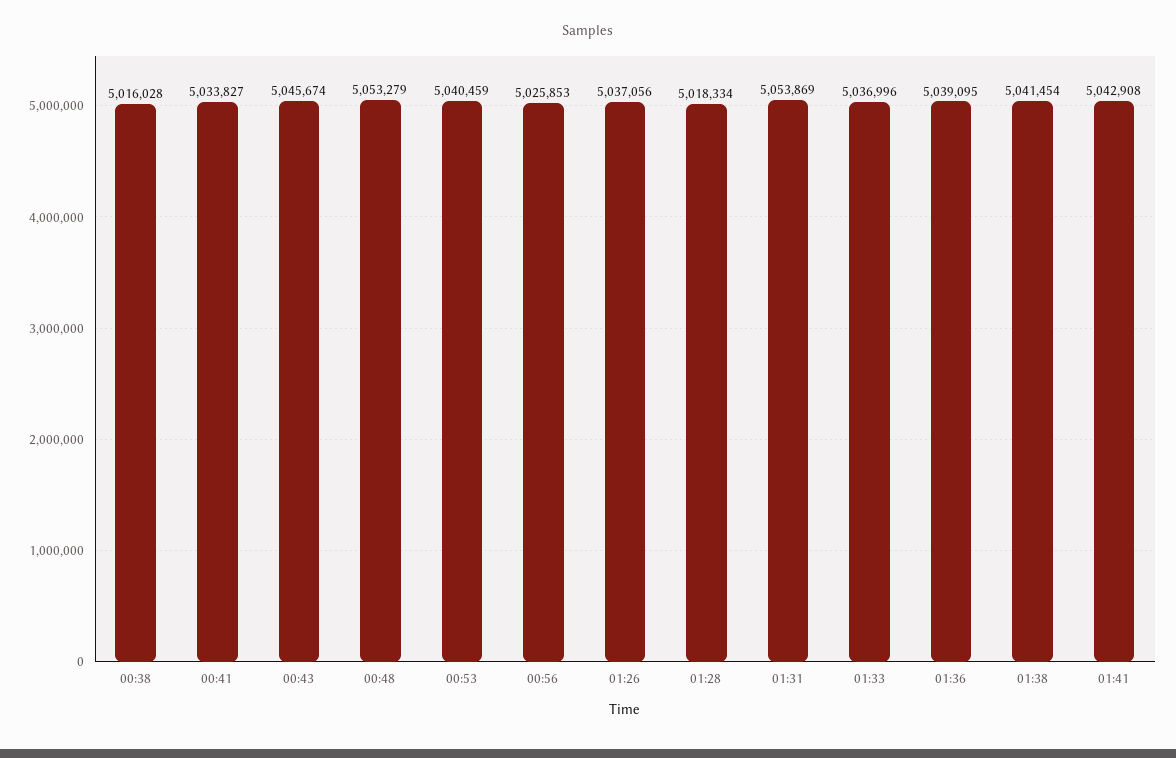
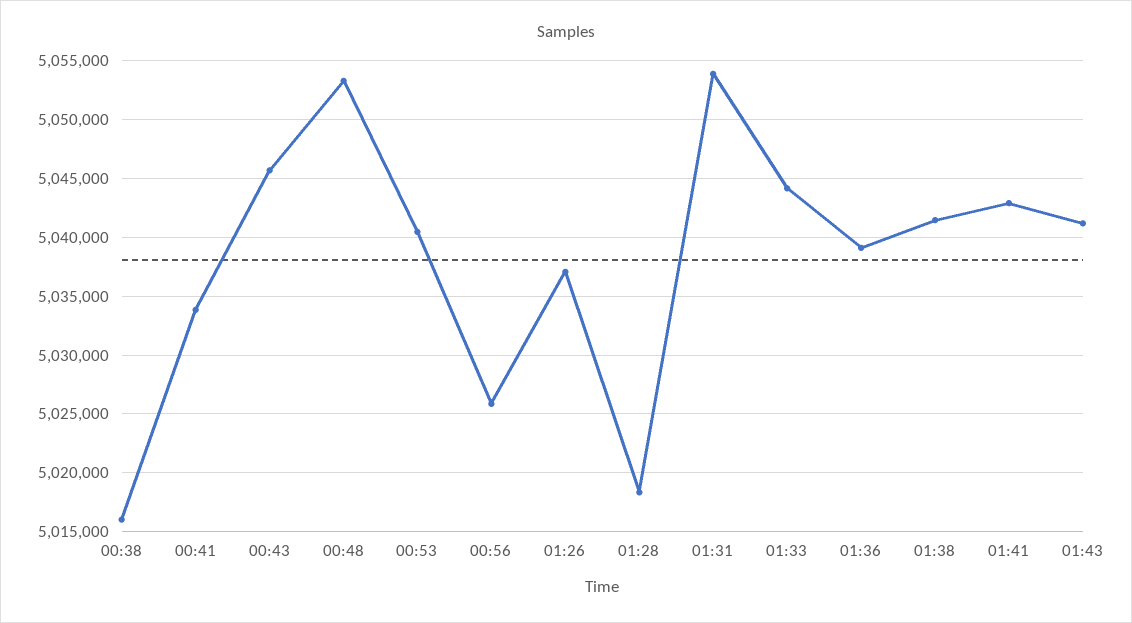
01:33: 5036996 -> 5044000
01:43: none -> 5041000

